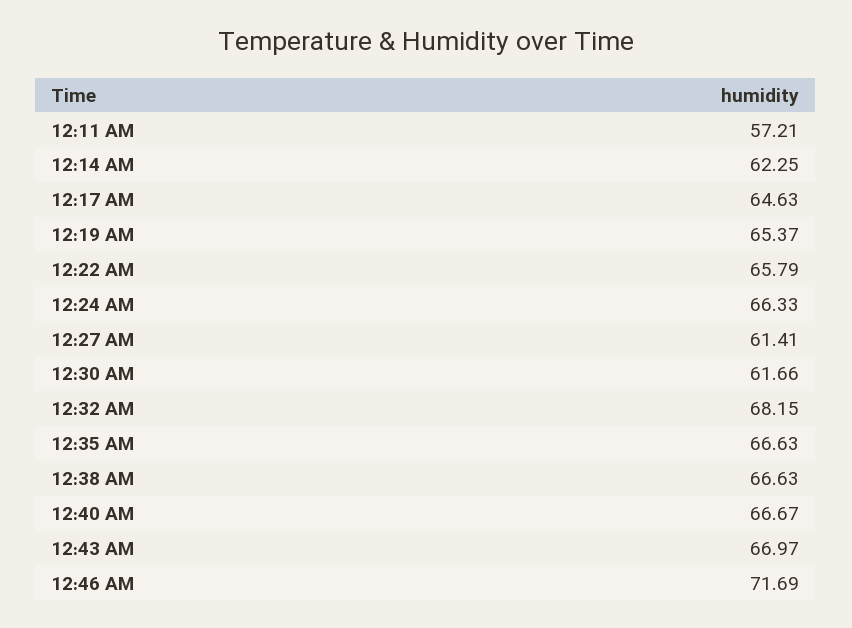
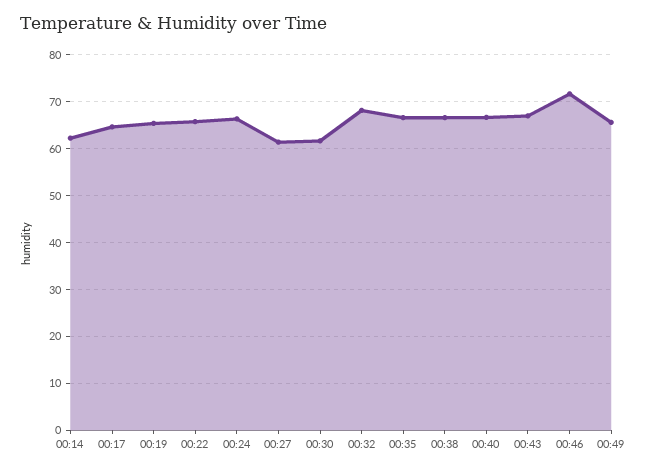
12:11 AM: 57.21 -> none
00:49: none -> 66

